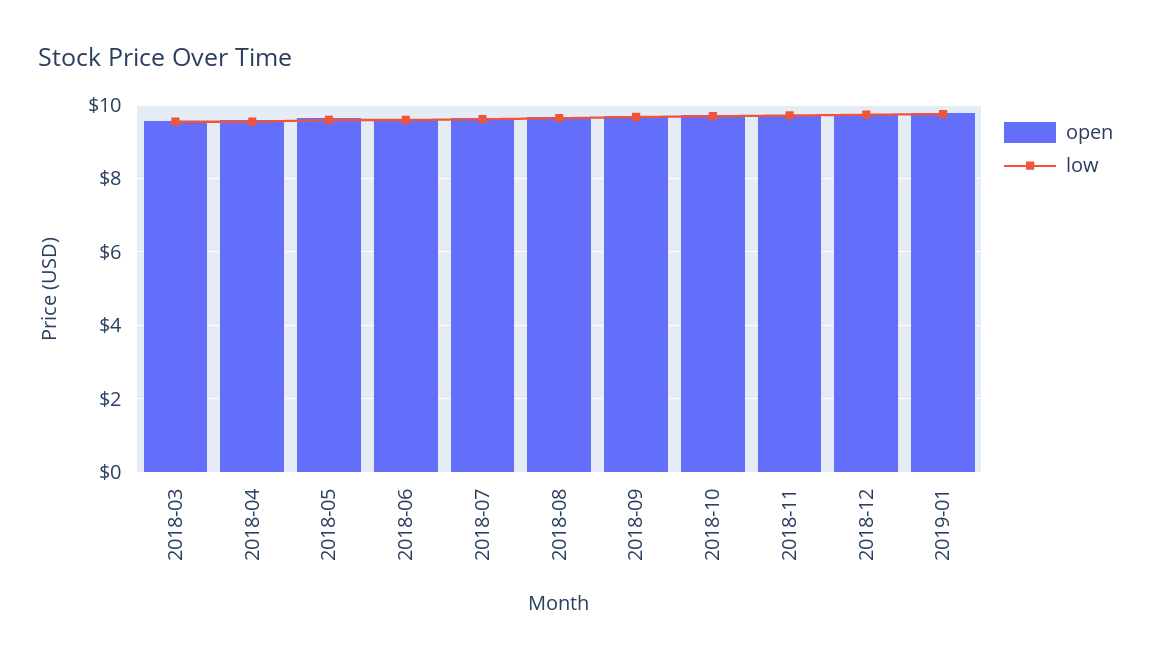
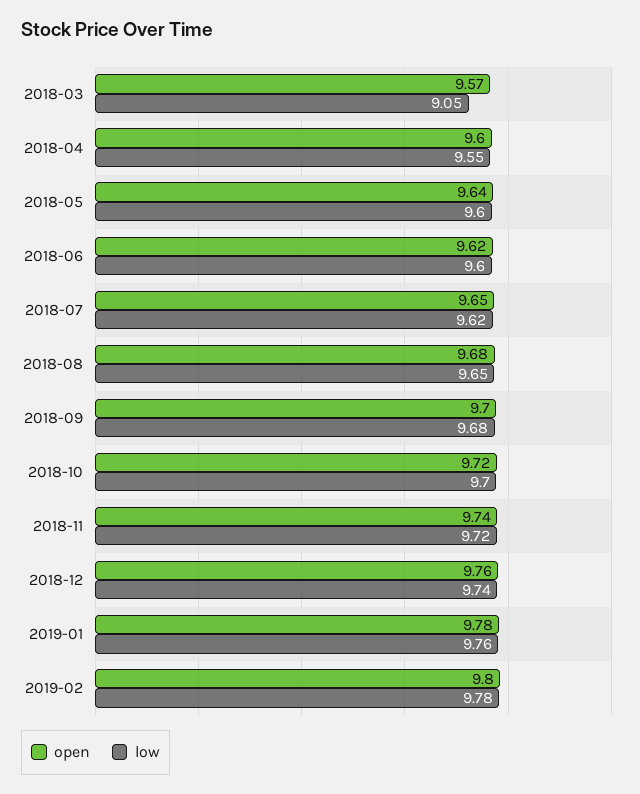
low, 2018-03: 9.6 -> 9.05
open, 2019-02: none -> 9.8
low, 2019-02: none -> 9.78

